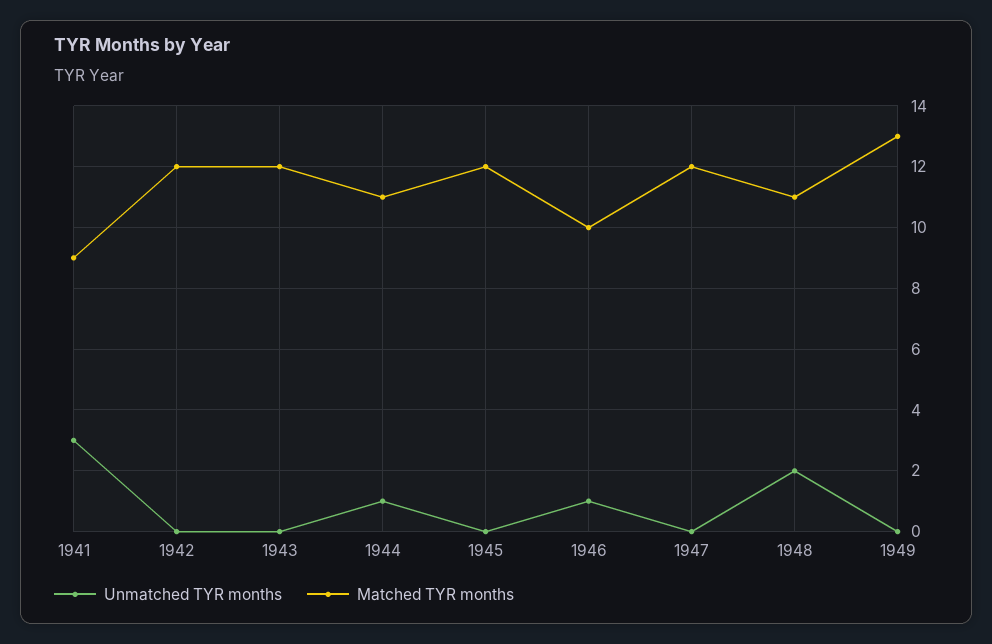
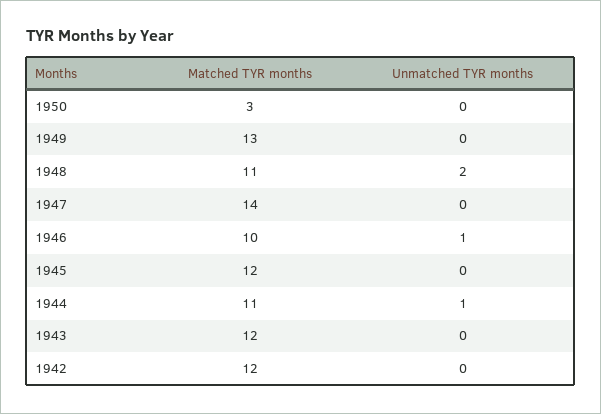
Unmatched TYR months, 1941: 3 -> none
Matched TYR months, 1941: 9 -> none
Matched TYR months, 1947: 12 -> 14
Matched TYR months, 1950: none -> 3
Unmatched TYR months, 1950: none -> 0

